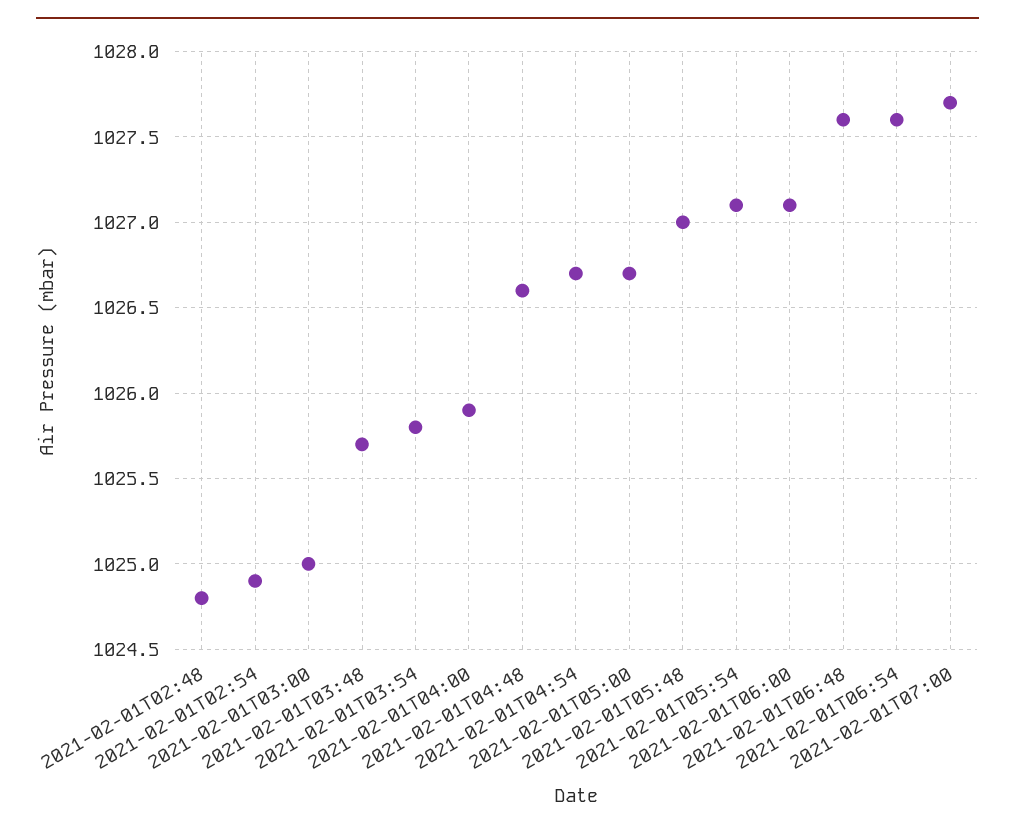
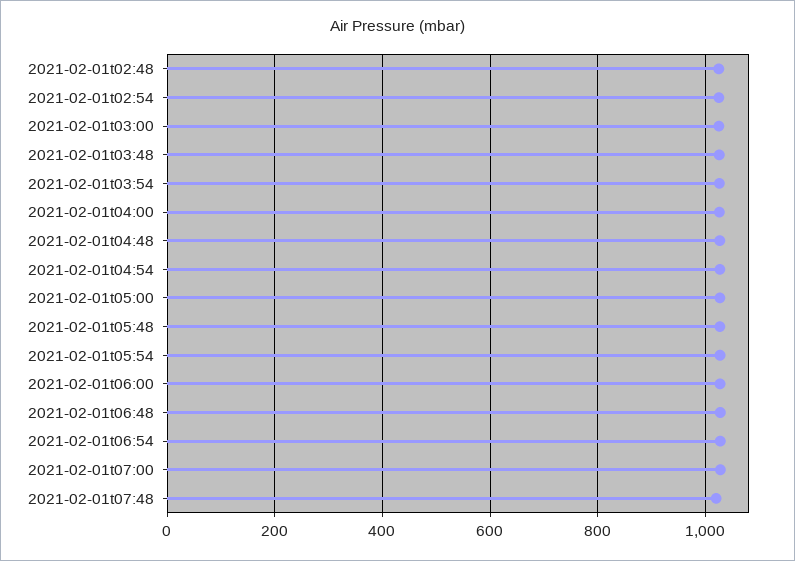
2021-02-01t07:48: none -> 1020

